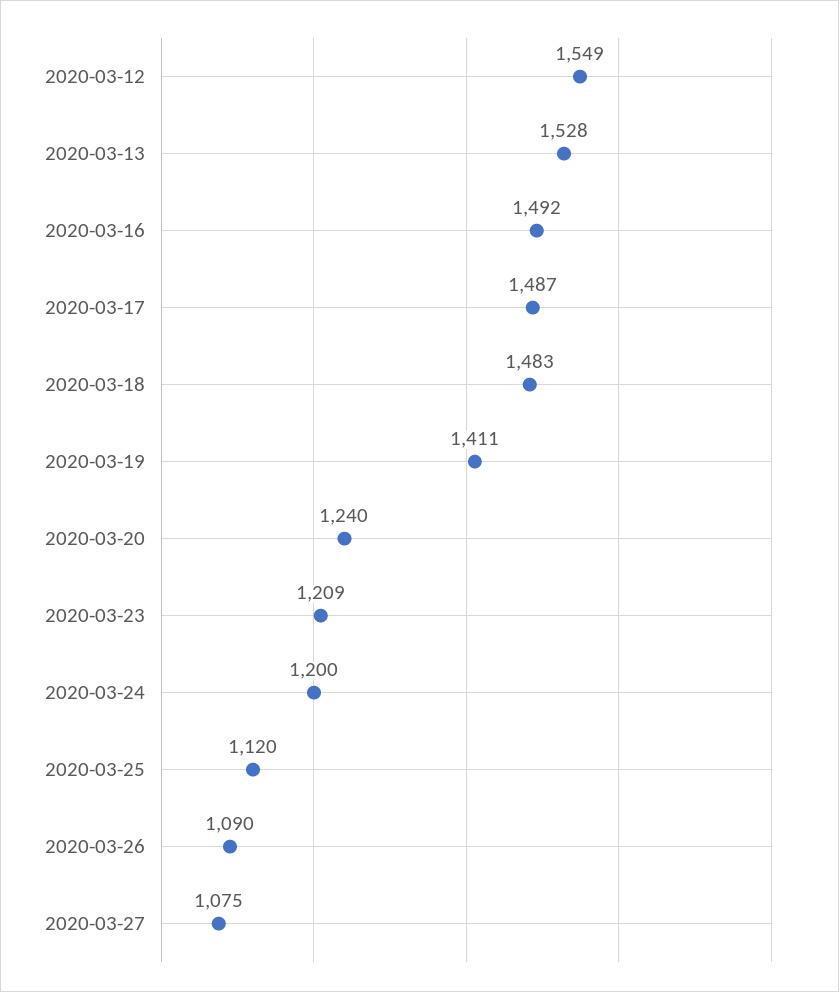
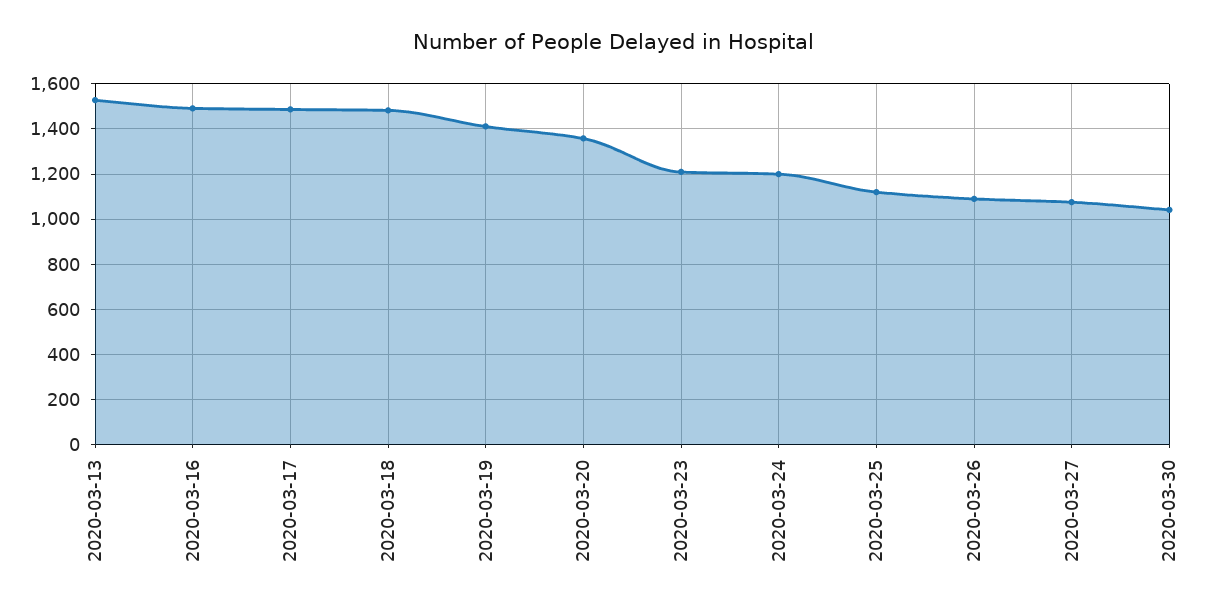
2020-03-12: 1549 -> none
2020-03-20: 1240 -> 1350
2020-03-30: none -> 1050

